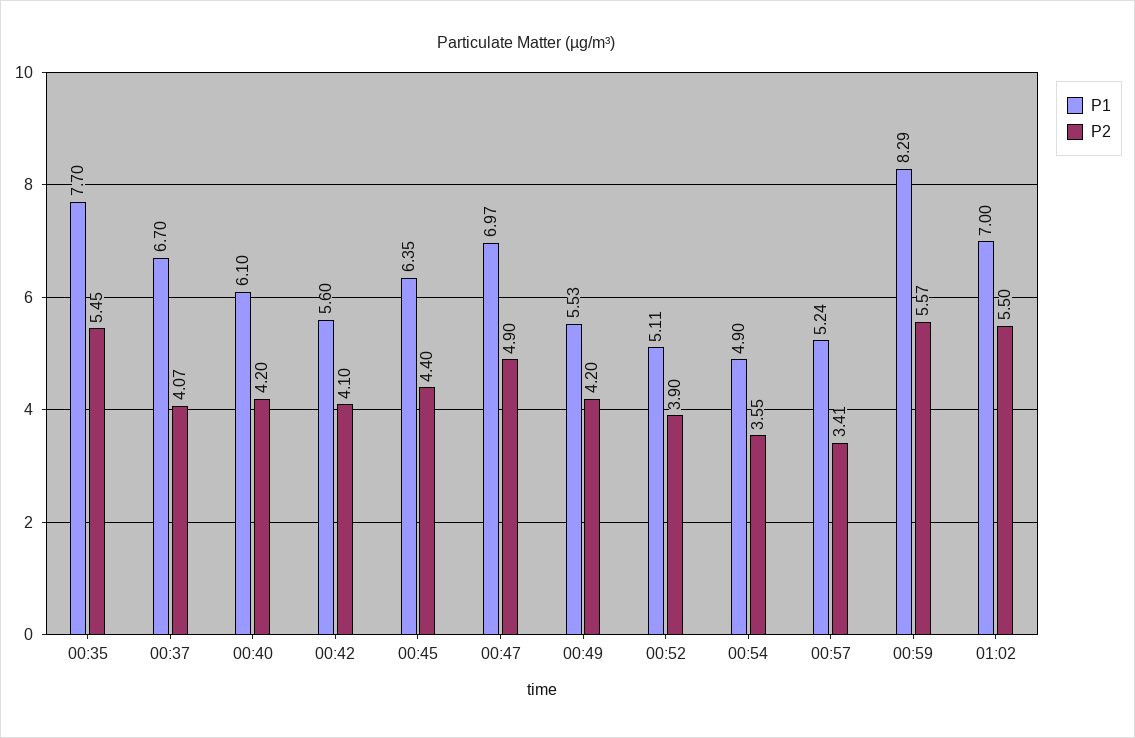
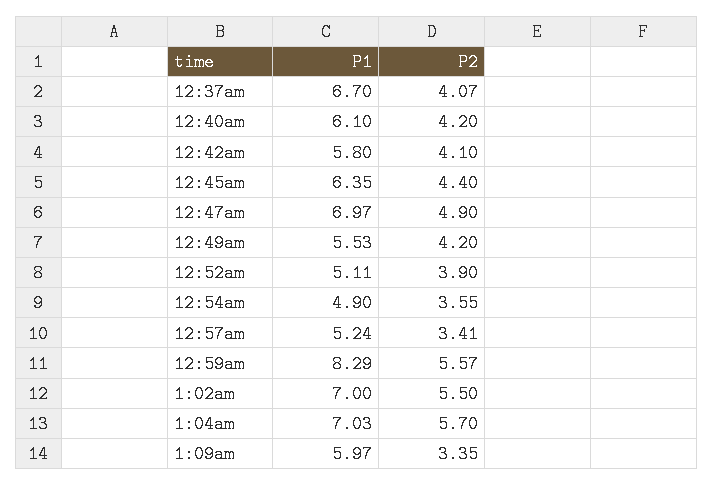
P1, 00:35: 7.7 -> none
P2, 00:35: 5.45 -> none
P1, 00:42: 5.6 -> 5.8
P1, 1:04am: none -> 7.03
P2, 1:04am: none -> 5.7
P1, 1:09am: none -> 5.97
P2, 1:09am: none -> 3.35

